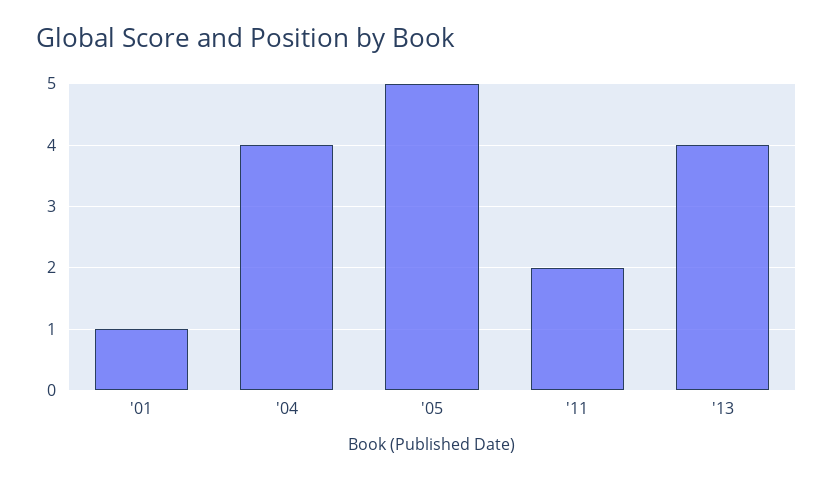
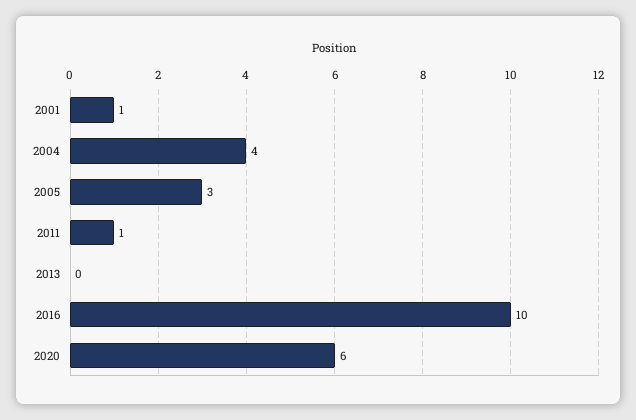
'05: 5 -> 3
'11: 2 -> 1
'13: 4 -> 0
2016: none -> 10
2020: none -> 6

